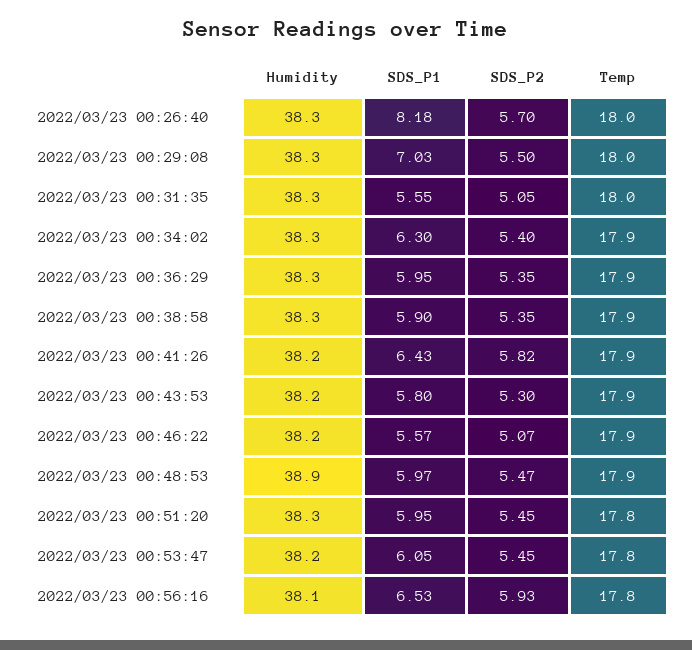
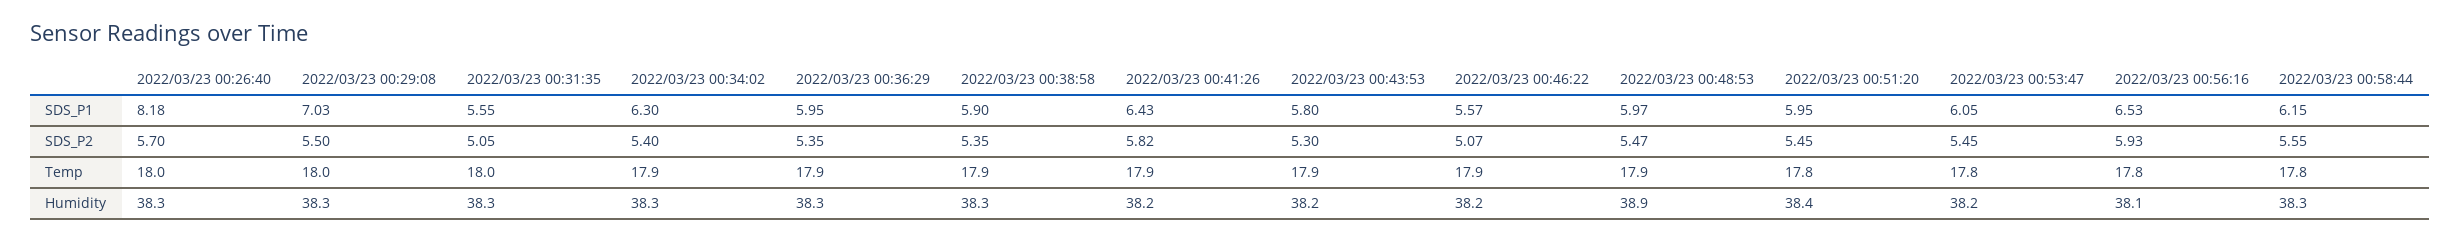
Humidity, 2022/03/23 00:51:20: 38.3 -> 38.4
SDS_P1, 2022/03/23 00:58:44: none -> 6.15
SDS_P2, 2022/03/23 00:58:44: none -> 5.55
Temp, 2022/03/23 00:58:44: none -> 17.8
Humidity, 2022/03/23 00:58:44: none -> 38.3

